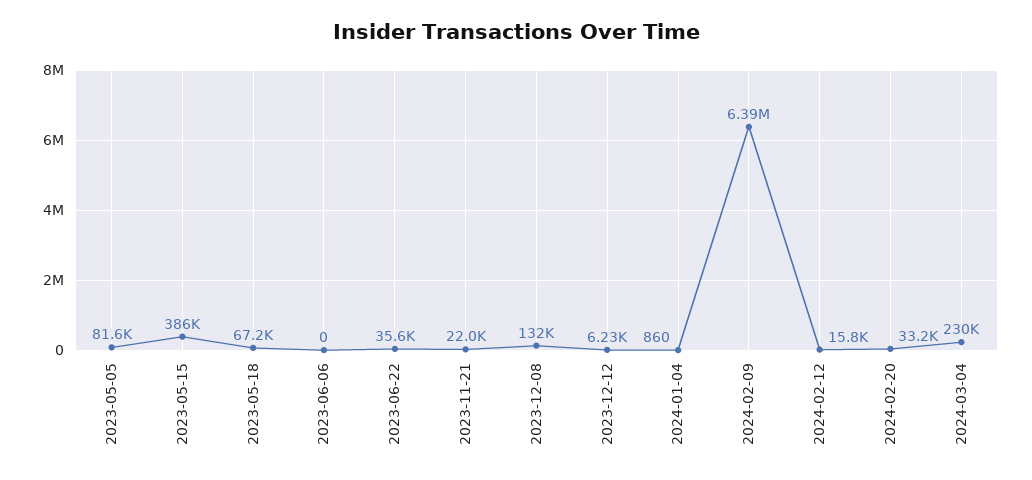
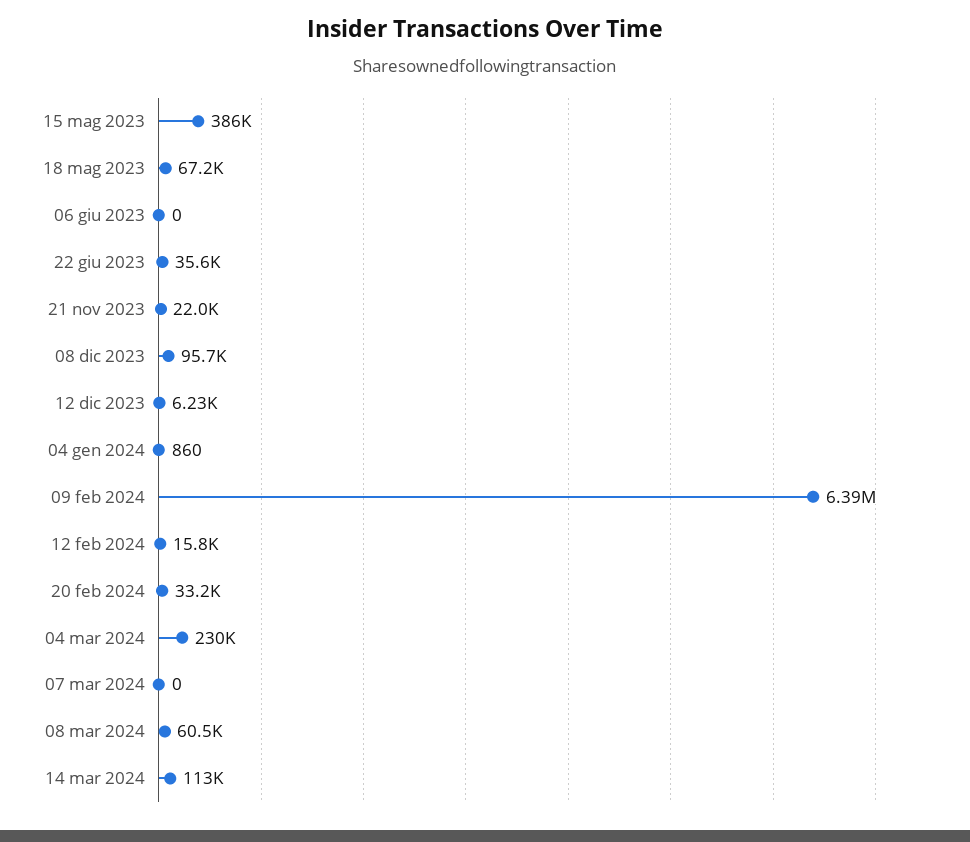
2023-05-05: 81600 -> none
2023-12-08: 132000 -> 95700
07 mar 2024: none -> 0
08 mar 2024: none -> 60500
14 mar 2024: none -> 113000

